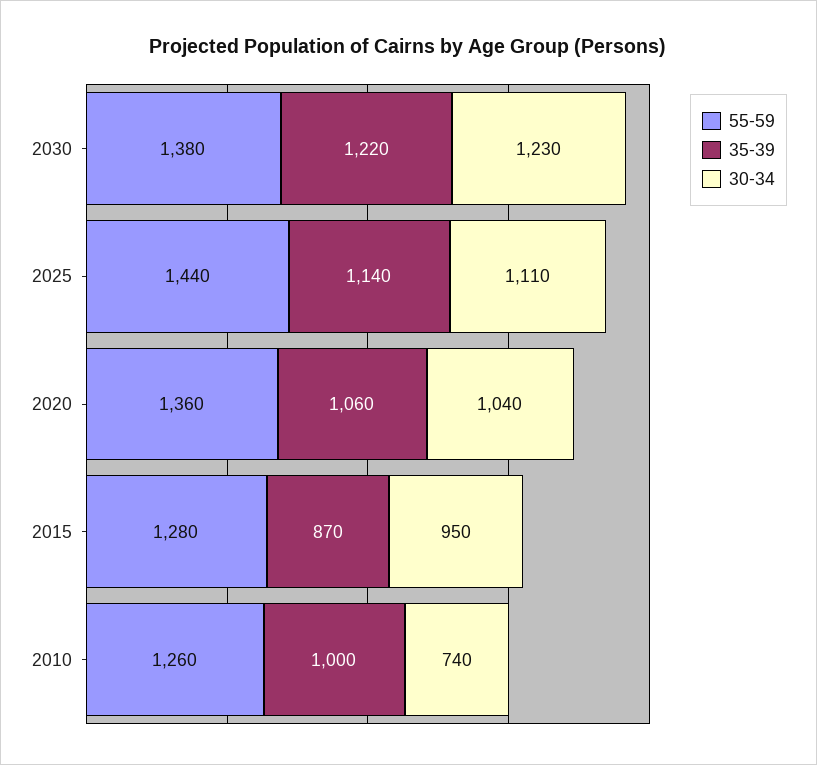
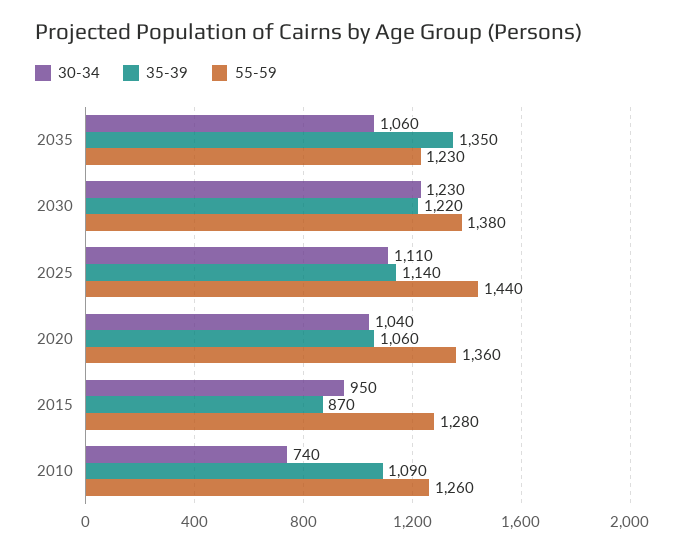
35-39, 2010: 1000 -> 1090
30-34, 2035: none -> 1060
35-39, 2035: none -> 1350
55-59, 2035: none -> 1230

